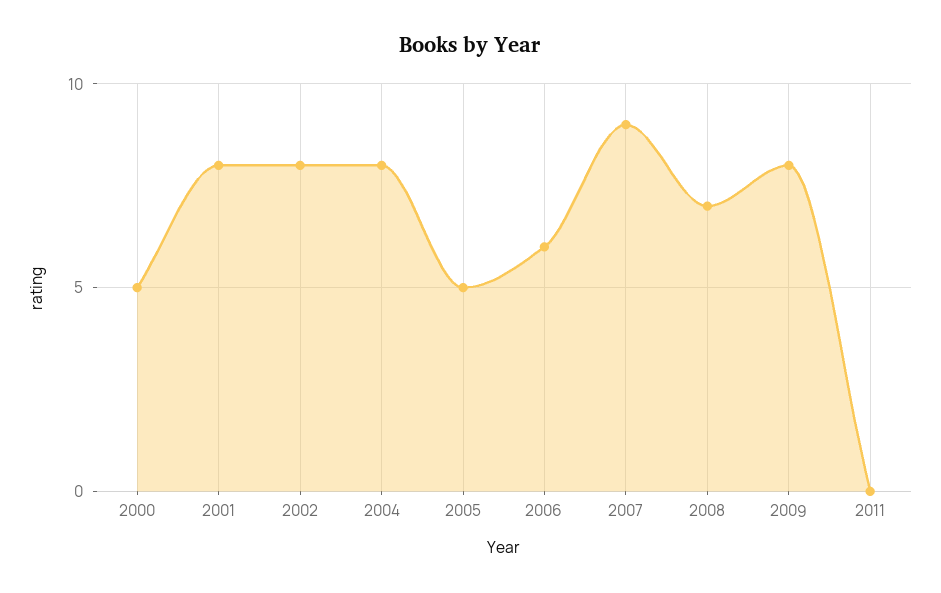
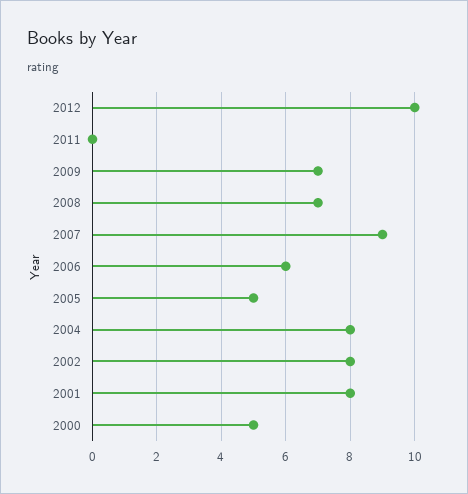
2009: 8 -> 7
2012: none -> 10

